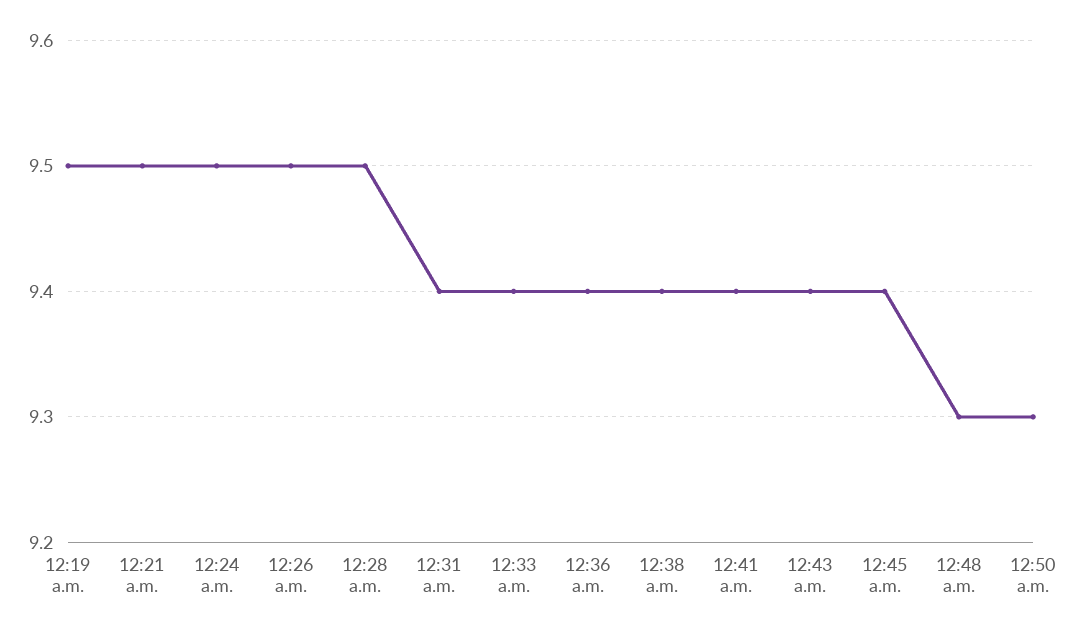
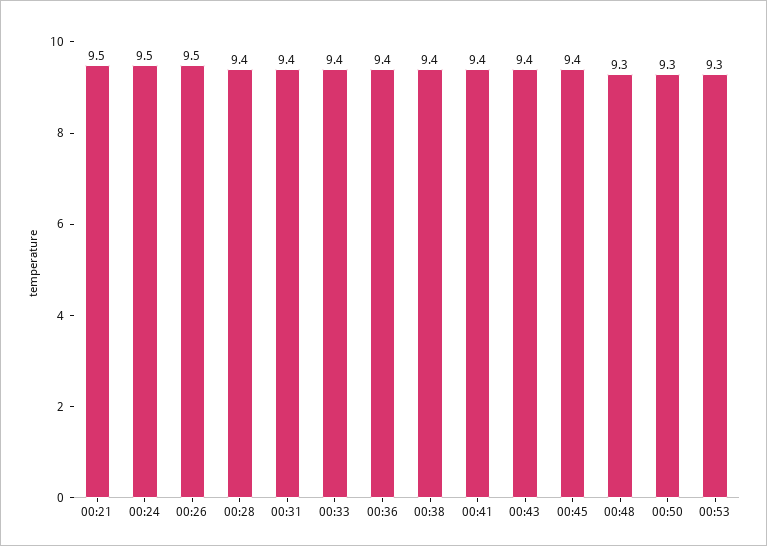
12:19 a.m.: 9.5 -> none
12:28 a.m.: 9.5 -> 9.4
00:53: none -> 9.3

